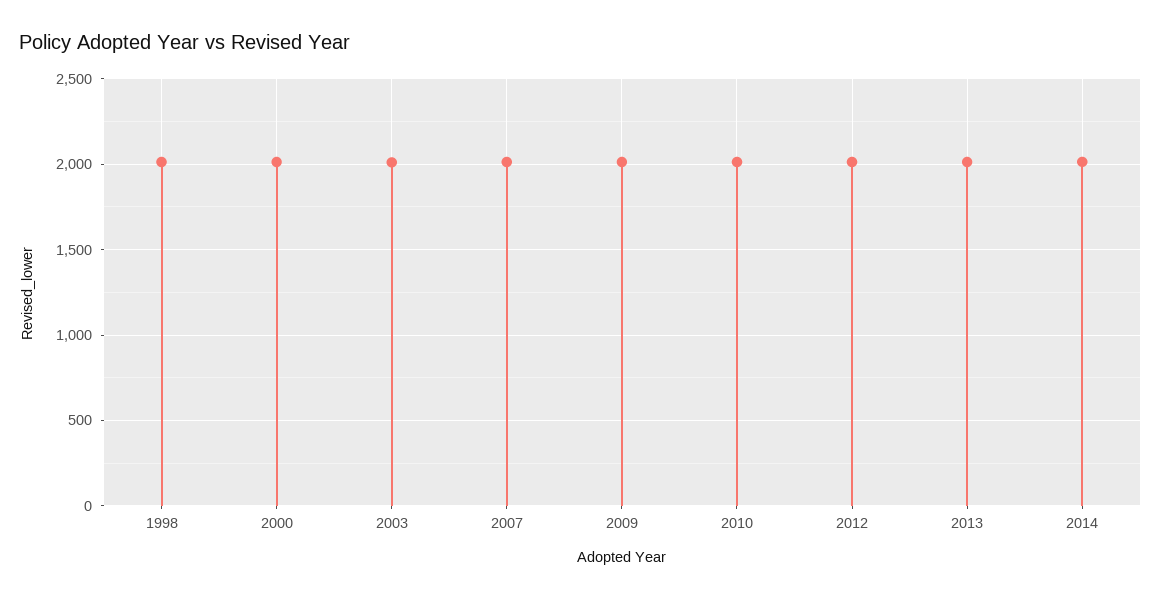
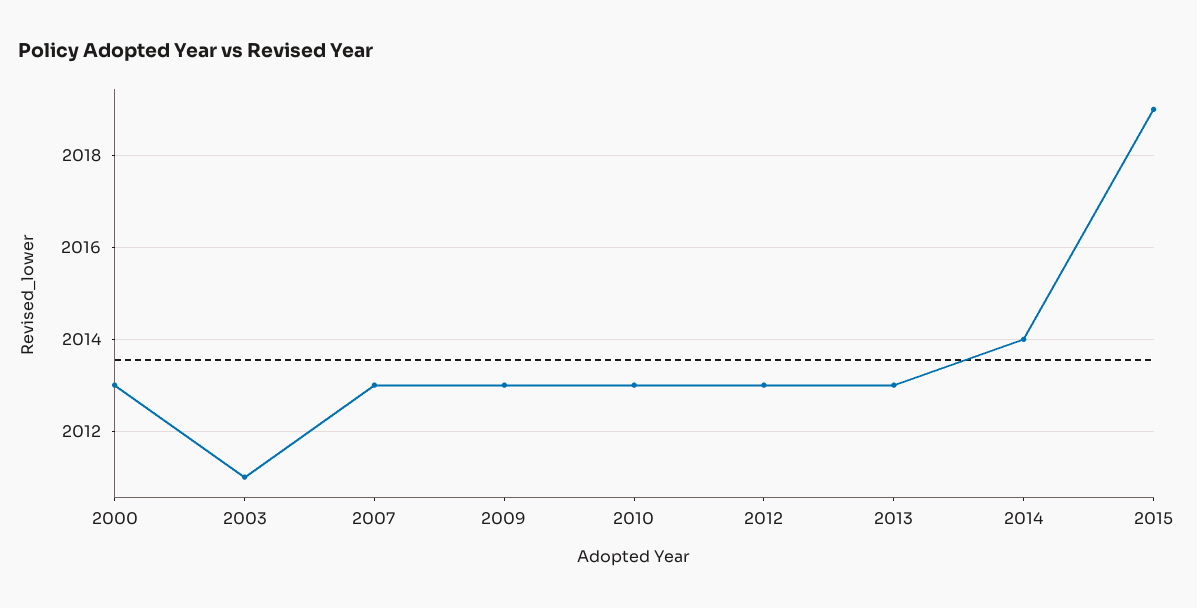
1998: 2000 -> none
2015: none -> 2019

